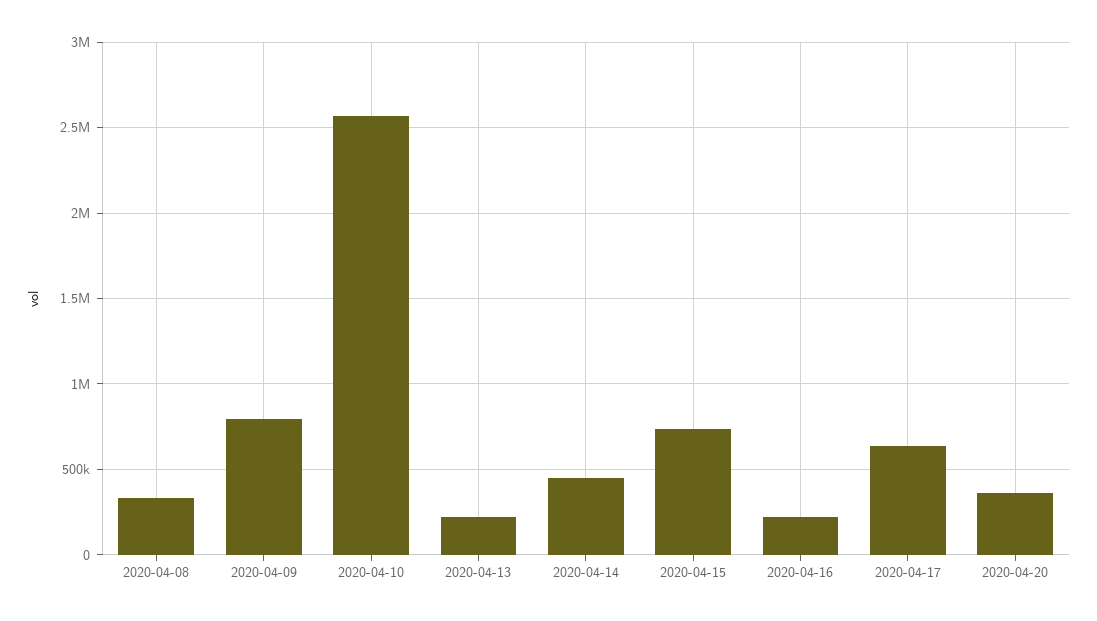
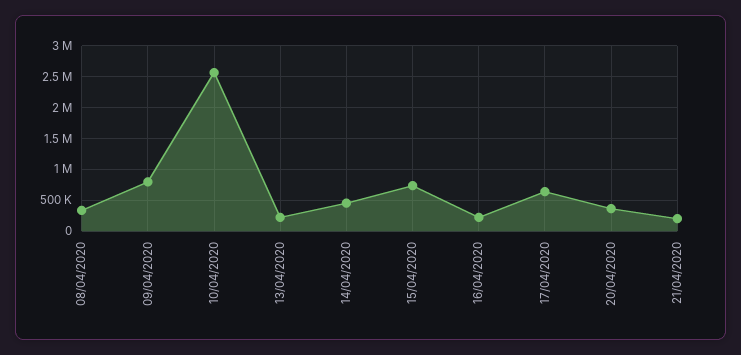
21/04/2020: none -> 200000

